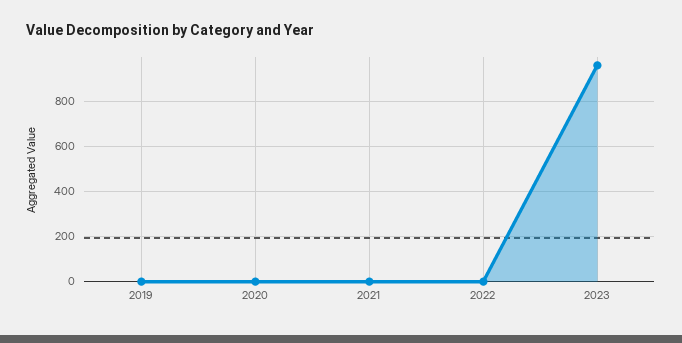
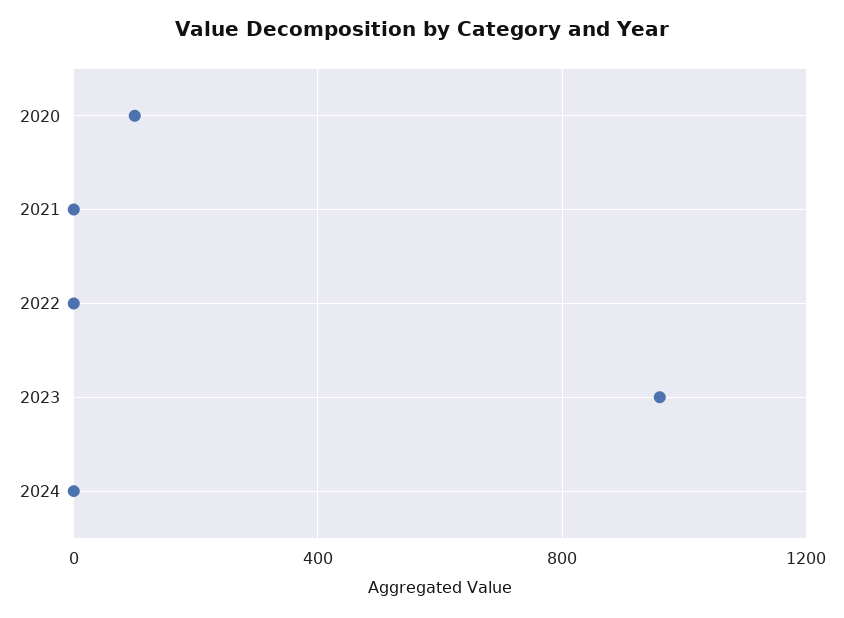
2019: 0 -> none
2020: 0 -> 100
2024: none -> 0

